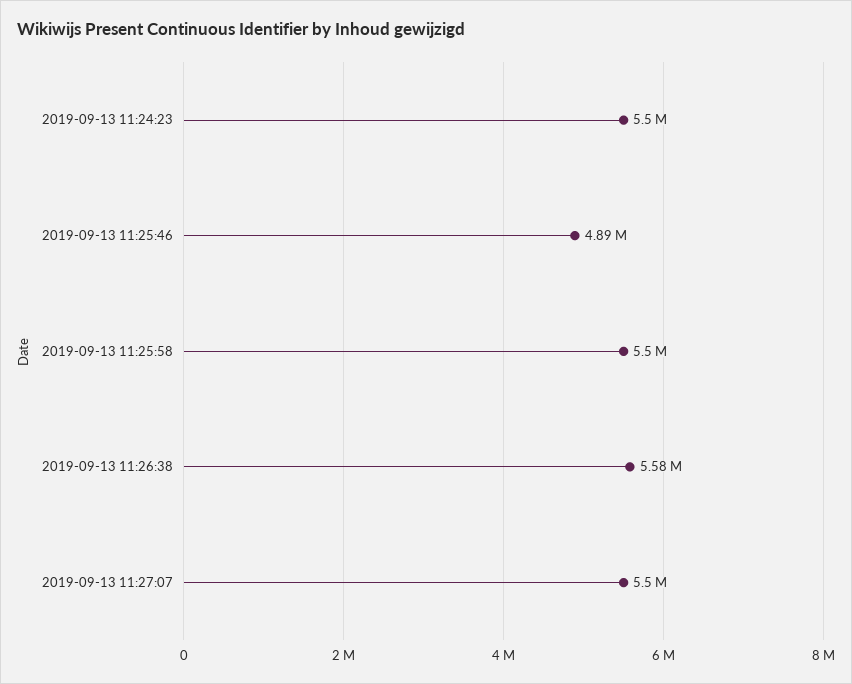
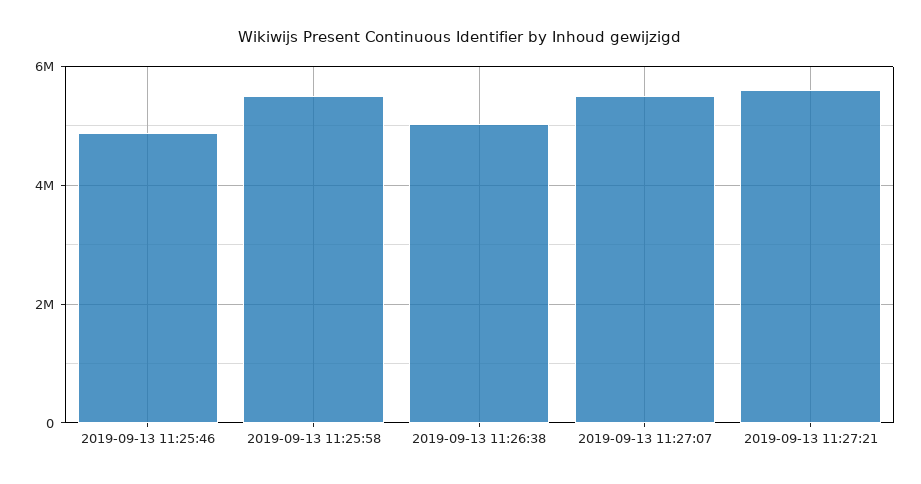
2019-09-13 11:24:23: 5500000 -> none
2019-09-13 11:26:38: 5580000 -> 5000000
2019-09-13 11:27:21: none -> 5600000

